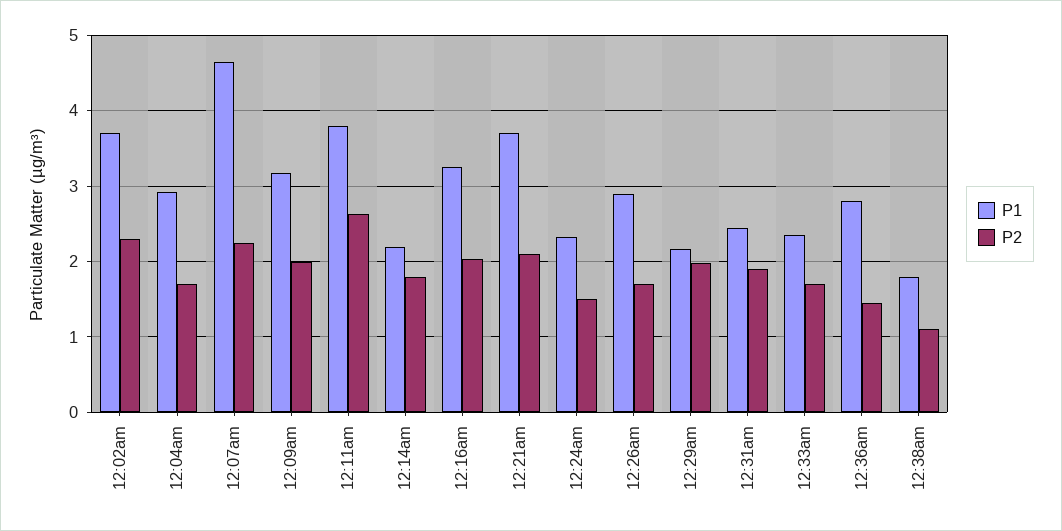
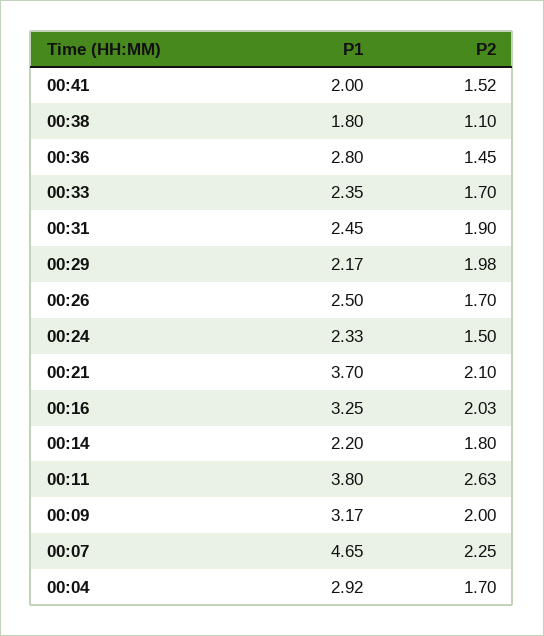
P1, 12:02am: 3.7 -> none
P2, 12:02am: 2.3 -> none
P1, 12:26am: 2.9 -> 2.5
P1, 00:41: none -> 2
P2, 00:41: none -> 1.52

